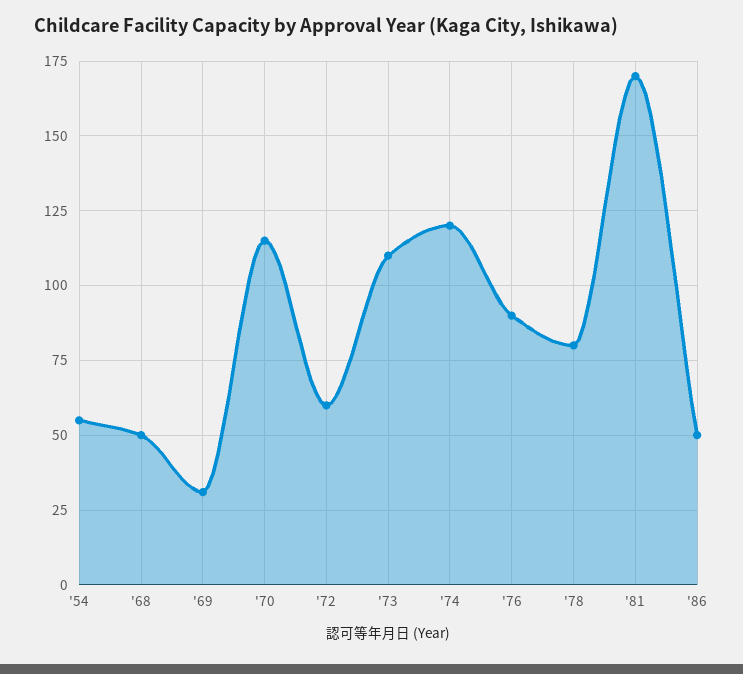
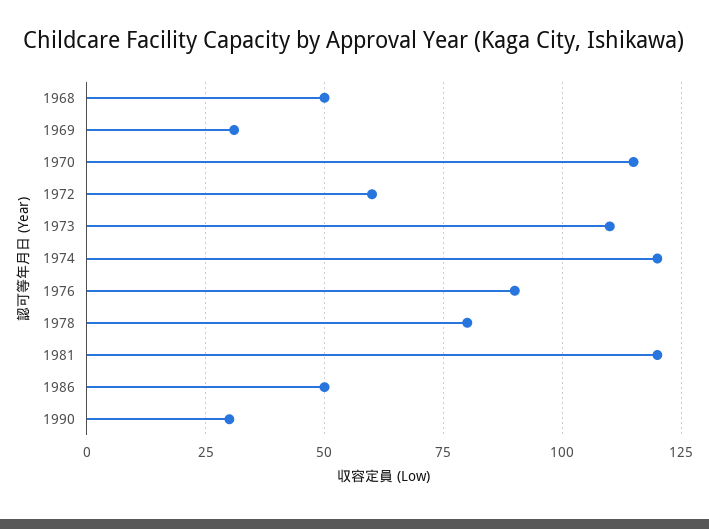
'54: 55 -> none
'81: 170 -> 120
1990: none -> 30

